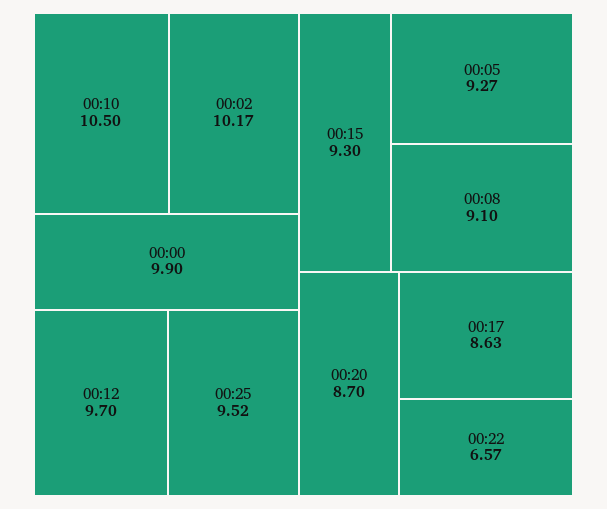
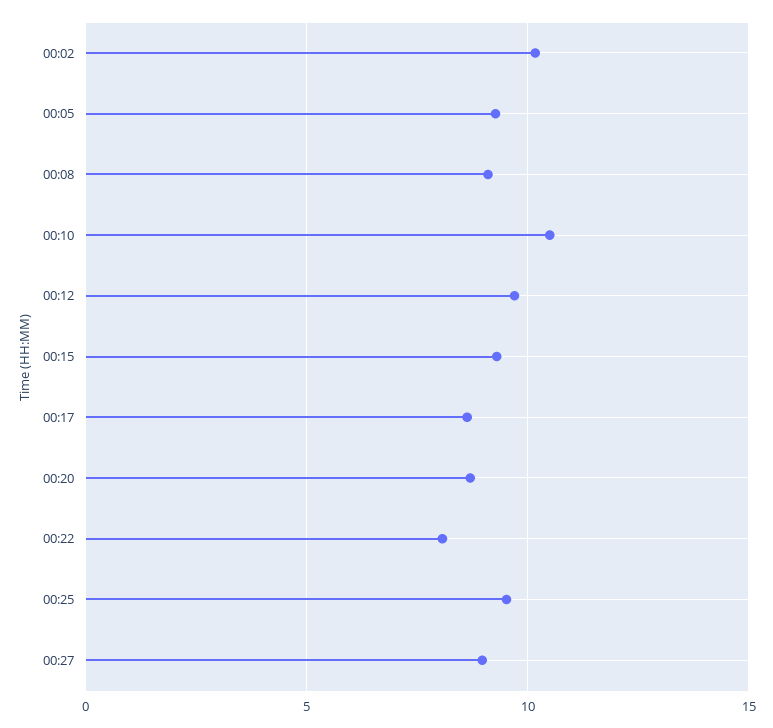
00:00: 9.9 -> none
00:22: 6.57 -> 8
00:27: none -> 9

